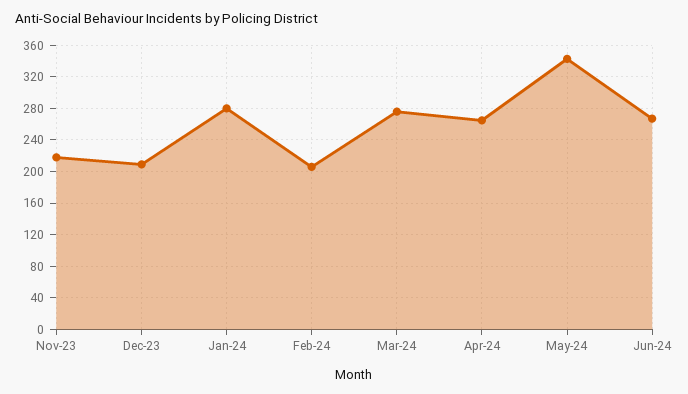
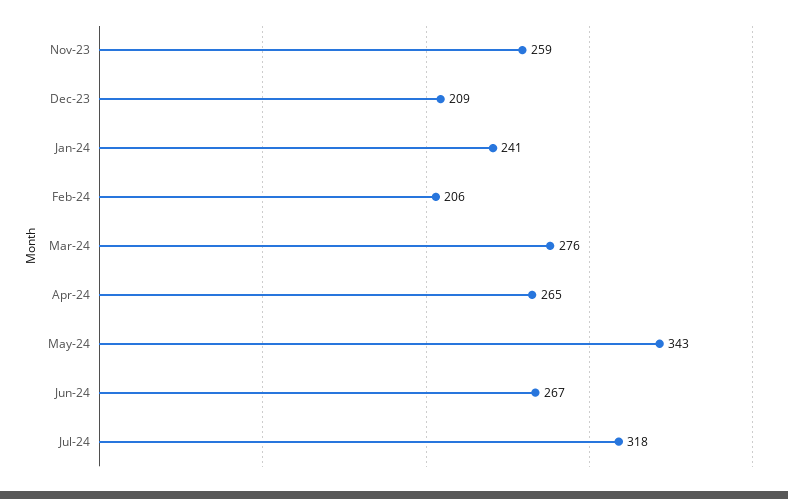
Nov-23: 220 -> 259
Jan-24: 280 -> 241
Jul-24: none -> 318

